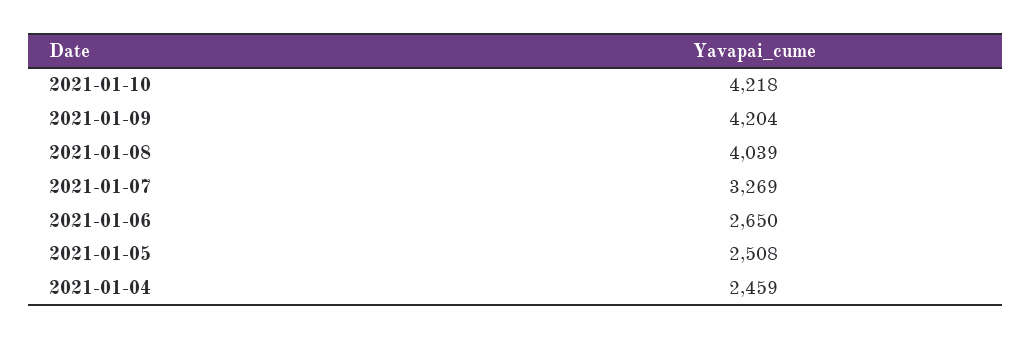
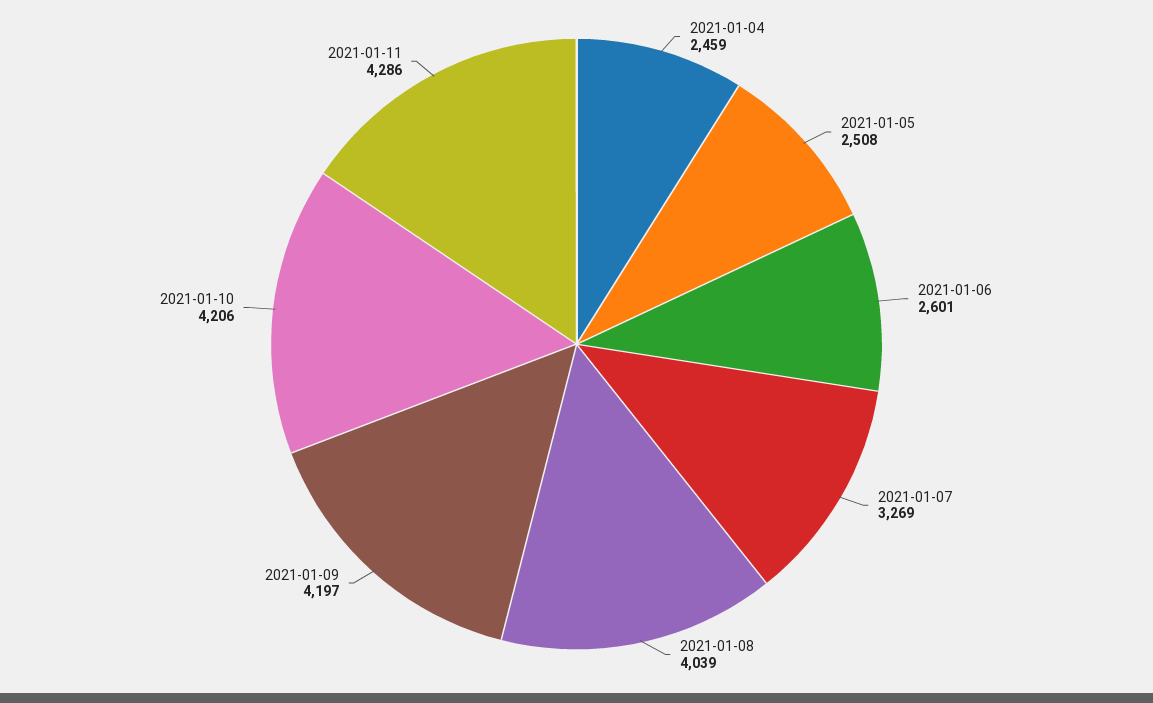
2021-01-10: 4218 -> 4206
2021-01-09: 4204 -> 4197
2021-01-06: 2650 -> 2601
2021-01-11: none -> 4286

